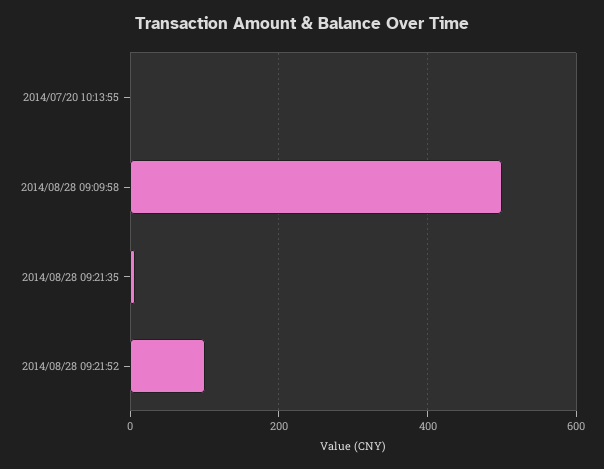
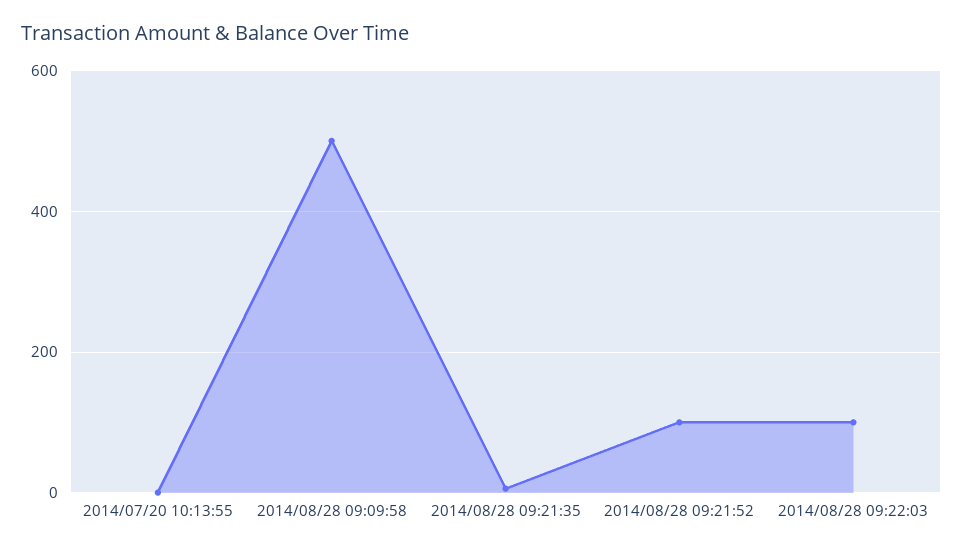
2014/08/28 09:22:03: none -> 100

